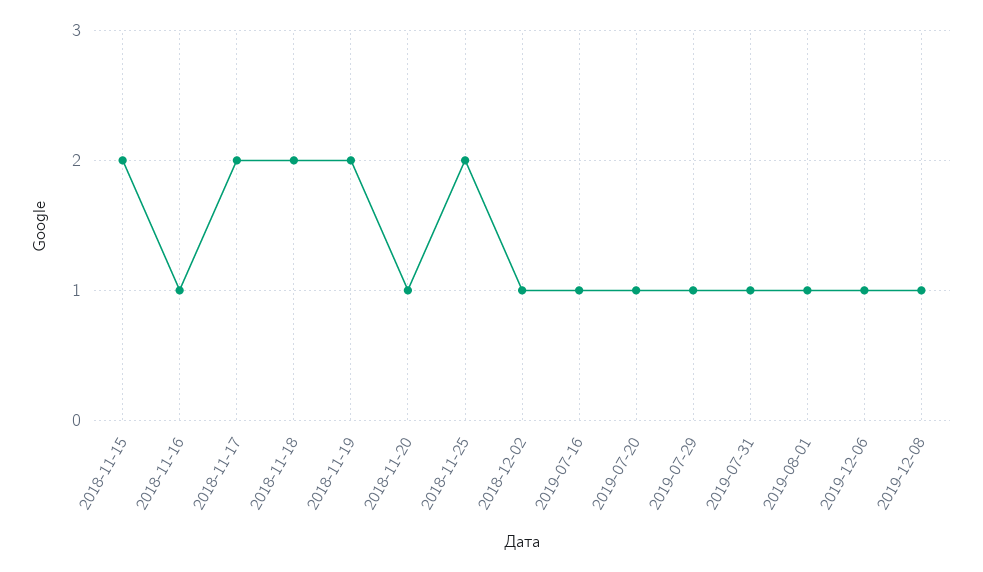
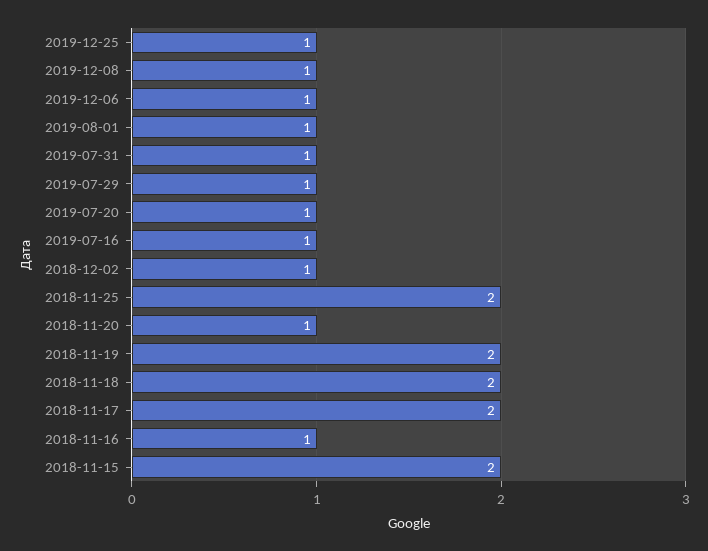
2019-12-25: none -> 1

